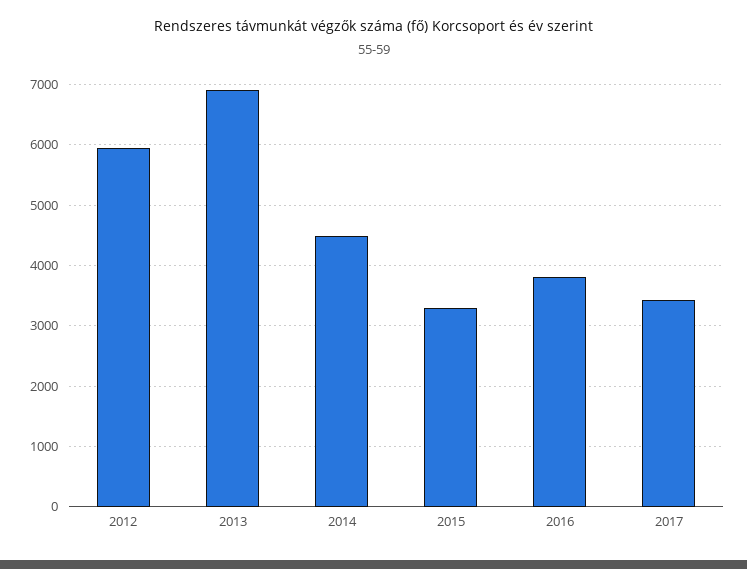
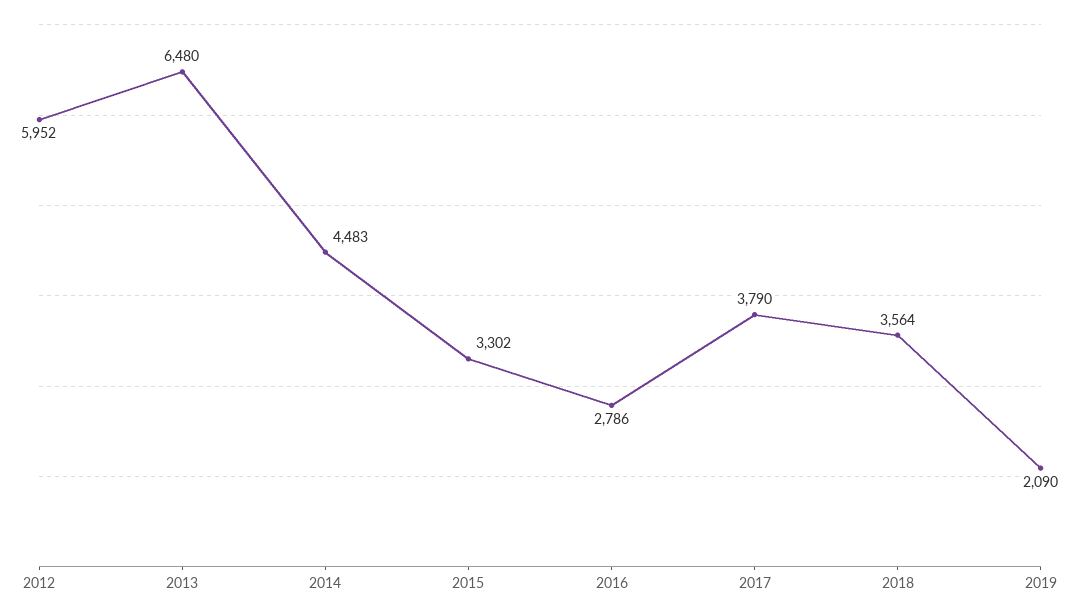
2013: 6900 -> 6480
2016: 3800 -> 2786
2017: 3400 -> 3790
2018: none -> 3564
2019: none -> 2090

